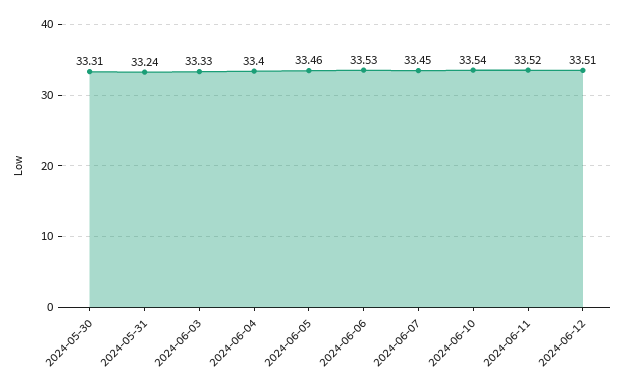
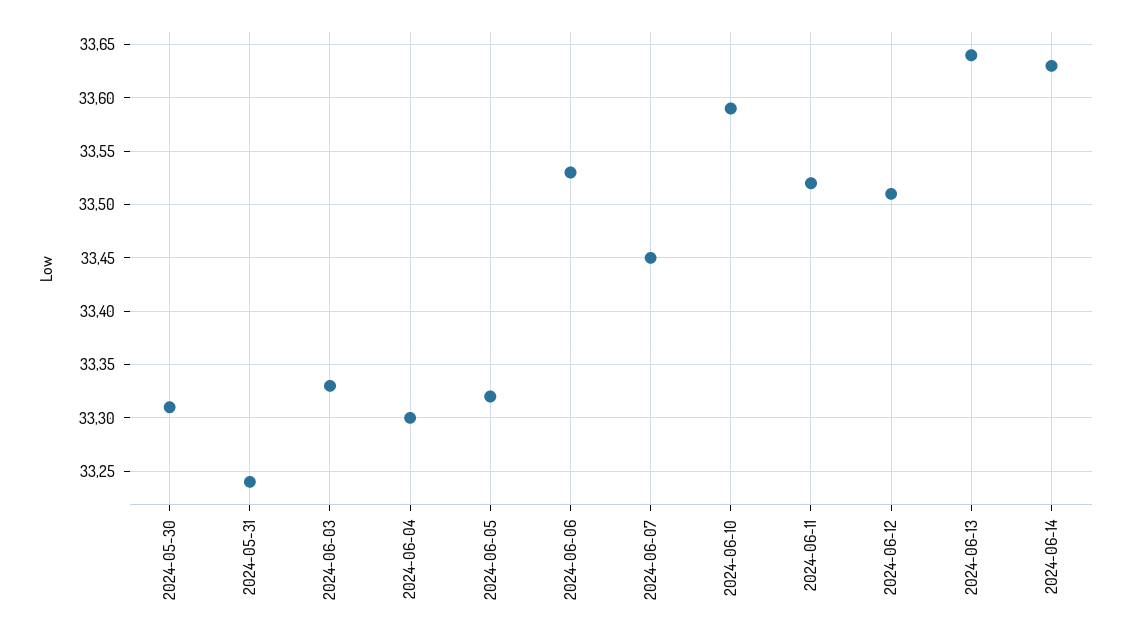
2024-06-04: 33.4 -> 33.3
2024-06-05: 33.46 -> 33.32
2024-06-10: 33.54 -> 33.59
2024-06-13: none -> 33.64
2024-06-14: none -> 33.63

